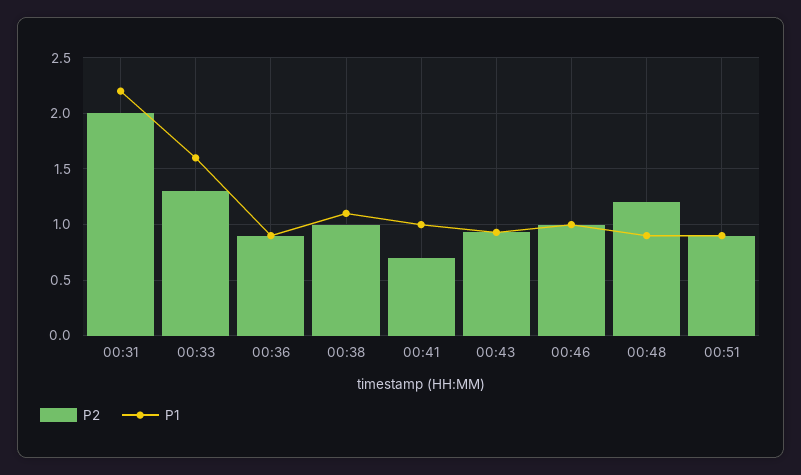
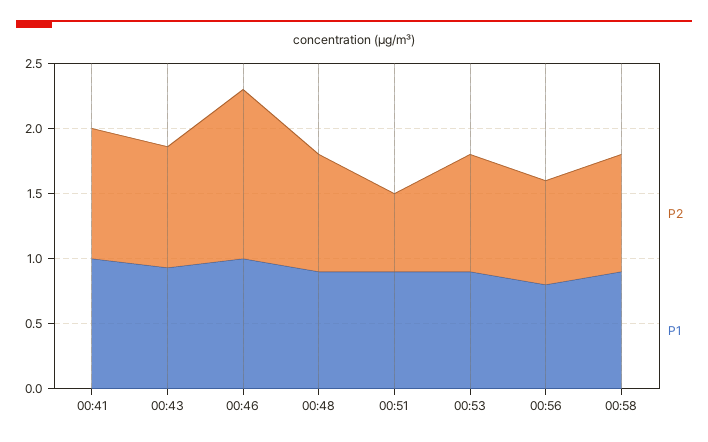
P2, 00:31: 2 -> none
P1, 00:31: 2.2 -> none
P2, 00:33: 1.3 -> none
P1, 00:33: 1.6 -> none
P2, 00:36: 0.9 -> none
P1, 00:36: 0.9 -> none
P2, 00:38: 1 -> none
P1, 00:38: 1.1 -> none
P2, 00:41: 0.7 -> 1
P2, 00:46: 1 -> 1.3
P2, 00:48: 1.2 -> 0.9
P2, 00:51: 0.9 -> 0.6
P2, 00:53: none -> 0.9
P1, 00:53: none -> 0.9
P2, 00:56: none -> 0.8
P1, 00:56: none -> 0.8
P2, 00:58: none -> 0.9
P1, 00:58: none -> 0.9

